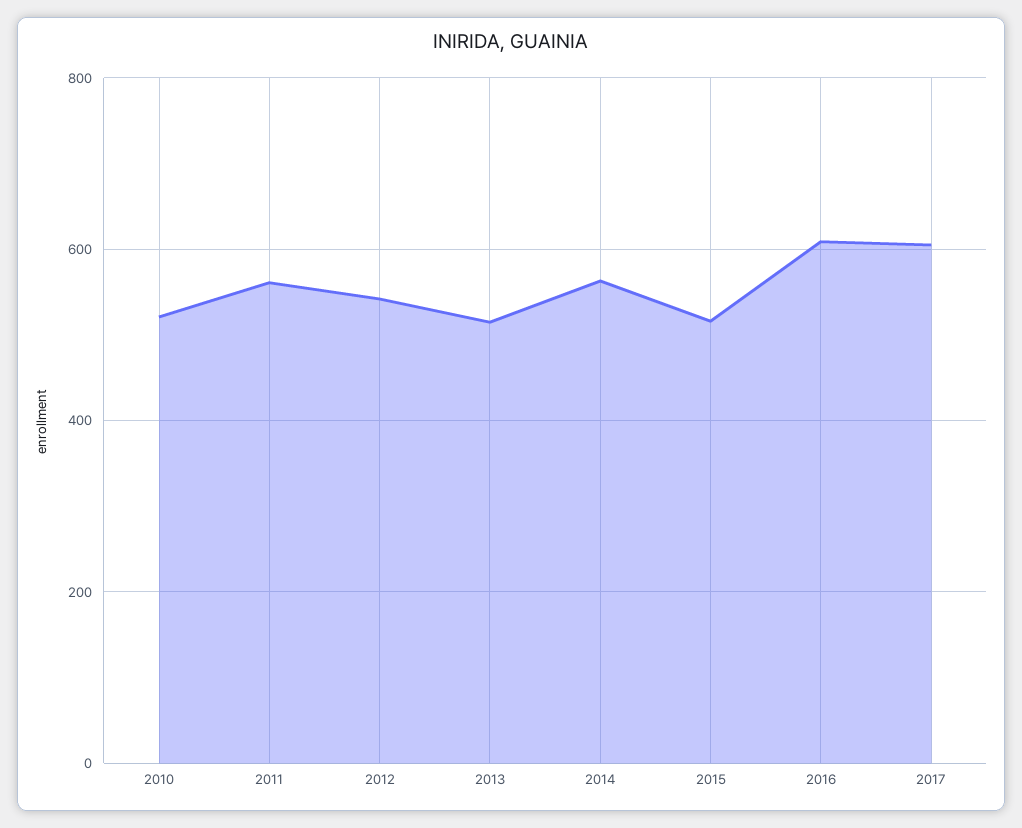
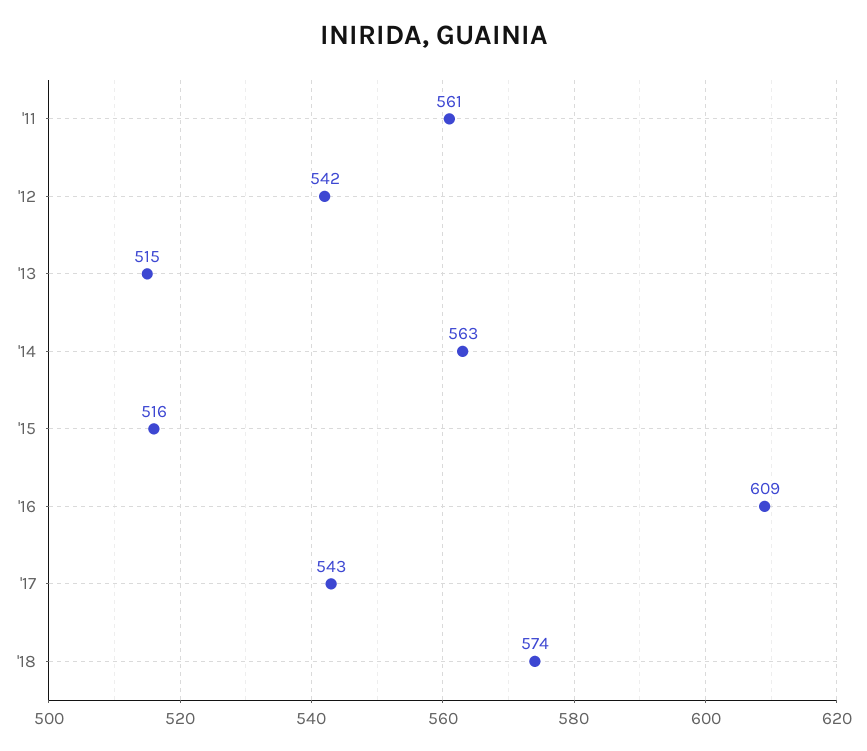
2010: 520 -> none
2017: 600 -> 543
'18: none -> 574

